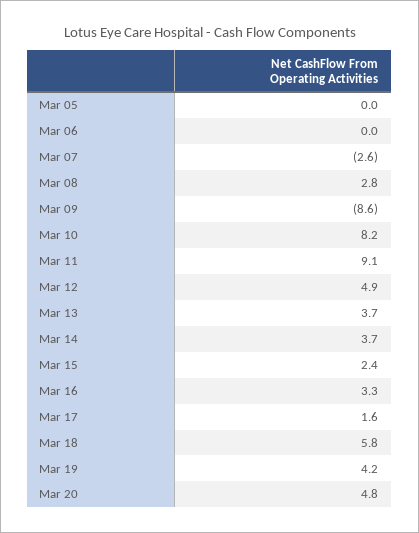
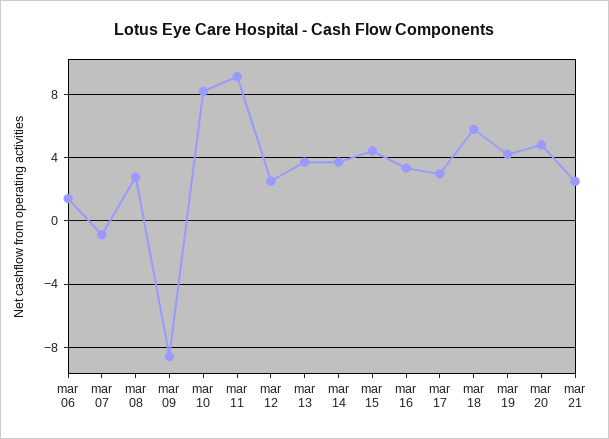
Mar 05: 0 -> none
Mar 06: 0 -> 1.5
Mar 07: -2.6 -> -1
Mar 12: 4.9 -> 2.5
Mar 15: 2.4 -> 4.5
Mar 17: 1.6 -> 3
mar 21: none -> 2.5

